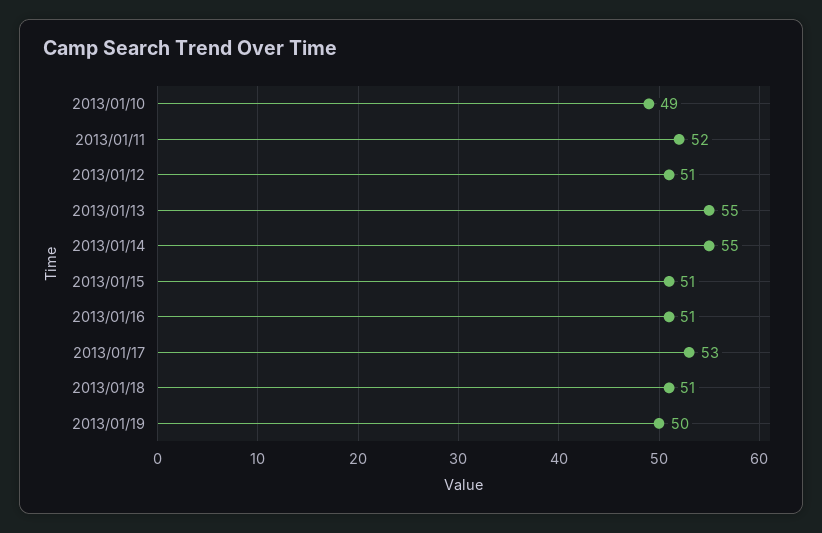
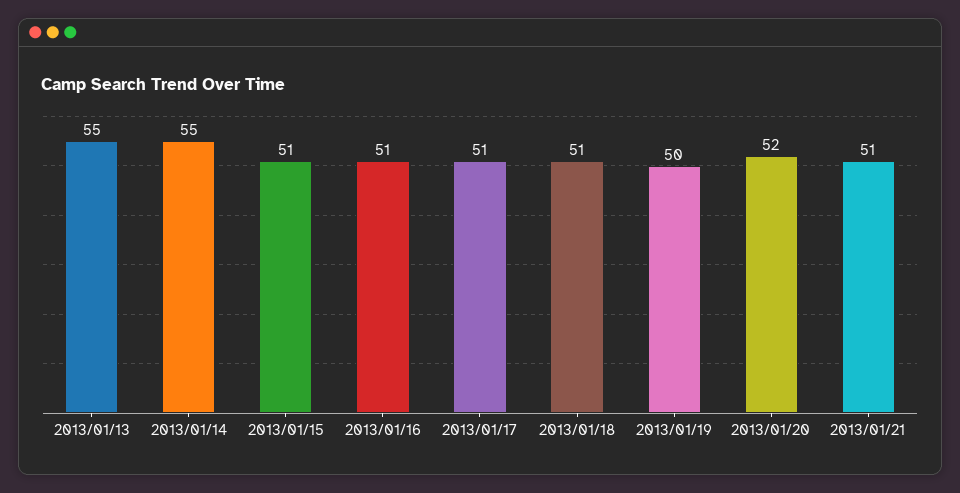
2013/01/10: 49 -> none
2013/01/11: 52 -> none
2013/01/12: 51 -> none
2013/01/17: 53 -> 51
2013/01/20: none -> 52
2013/01/21: none -> 51

